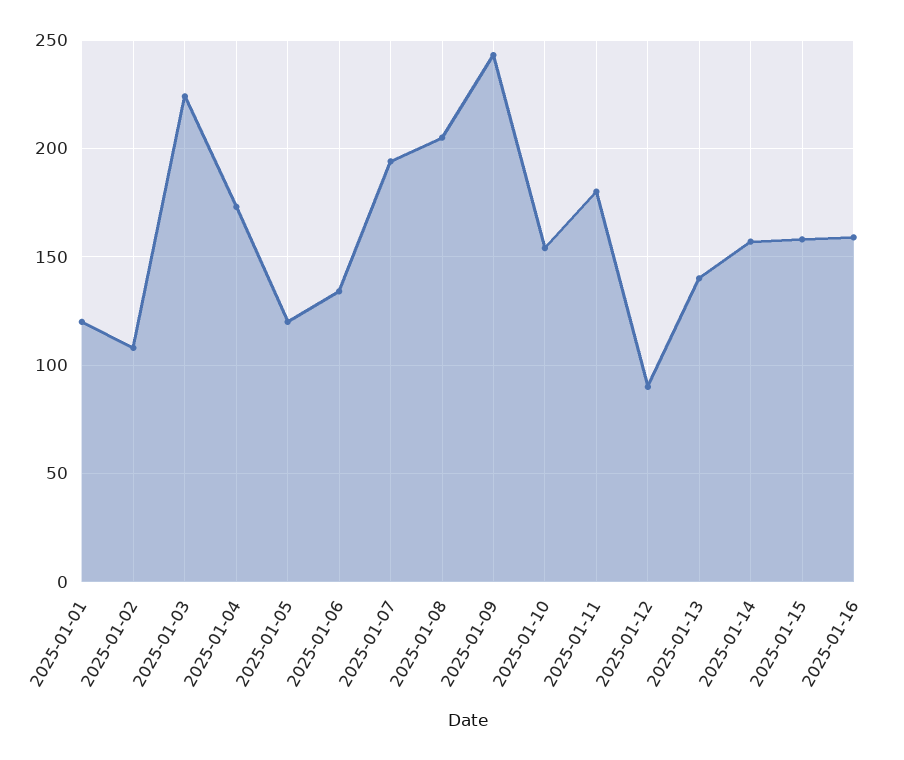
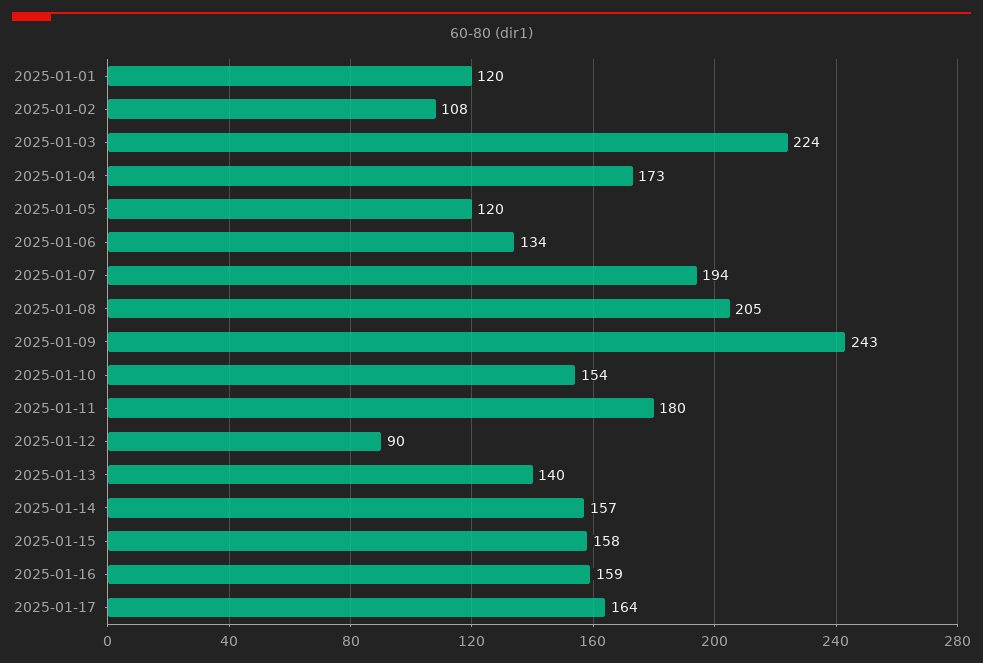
2025-01-17: none -> 164

